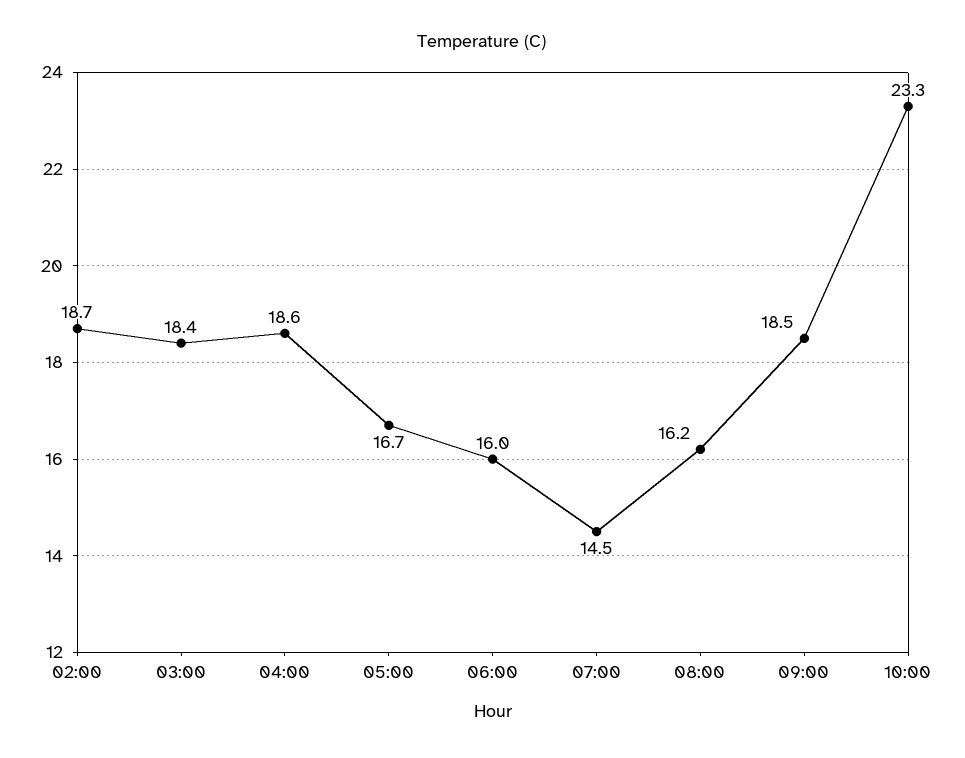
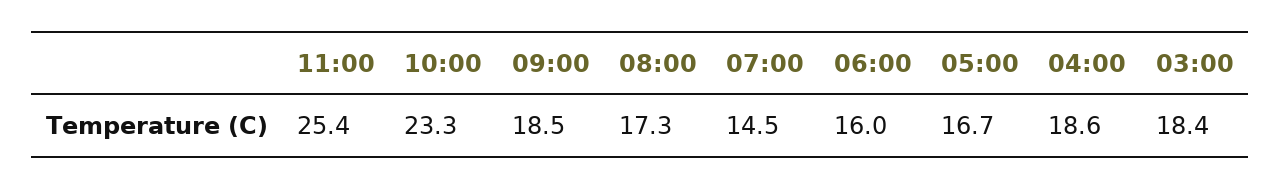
02:00: 18.7 -> none
08:00: 16.2 -> 17.3
11:00: none -> 25.4

